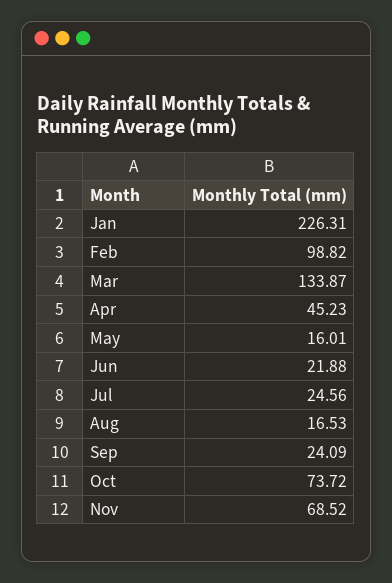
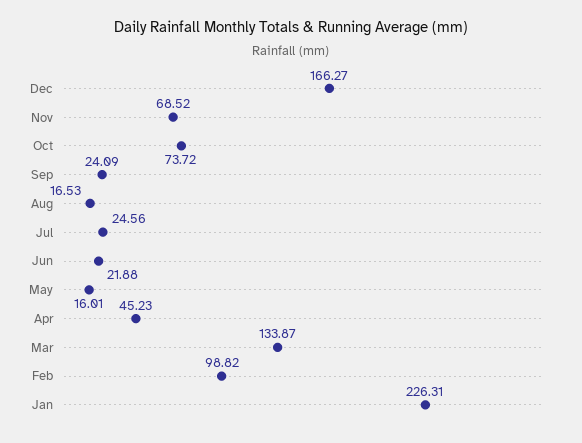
Dec: none -> 166.27

